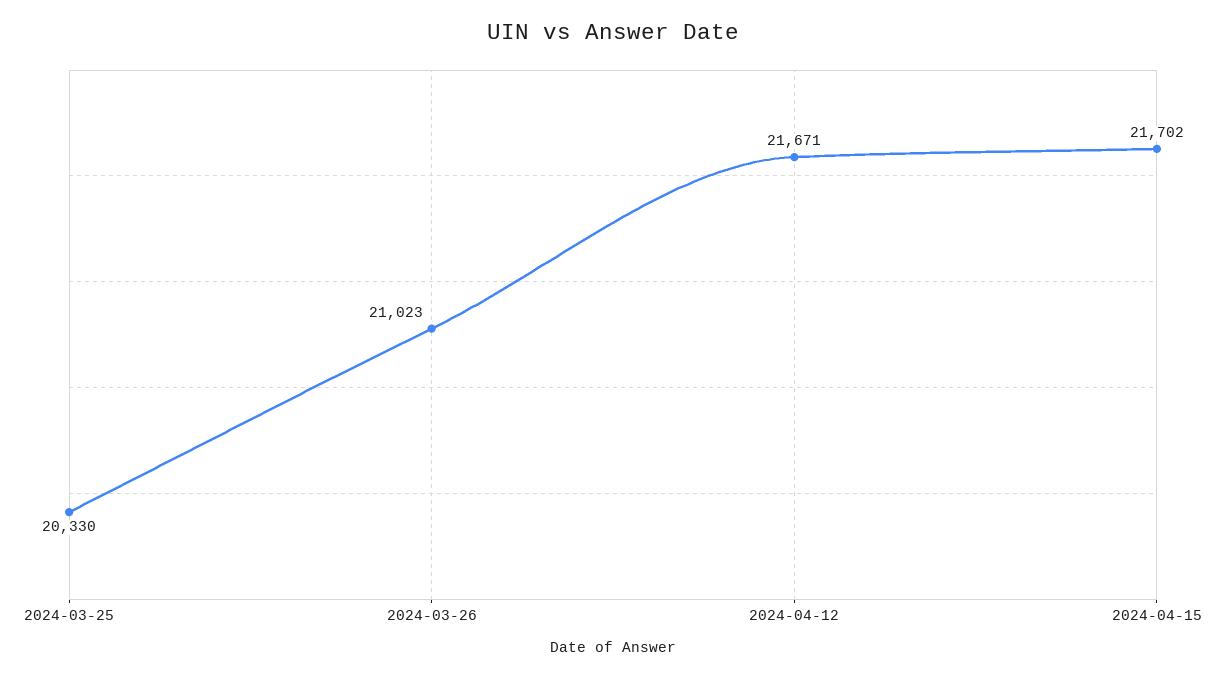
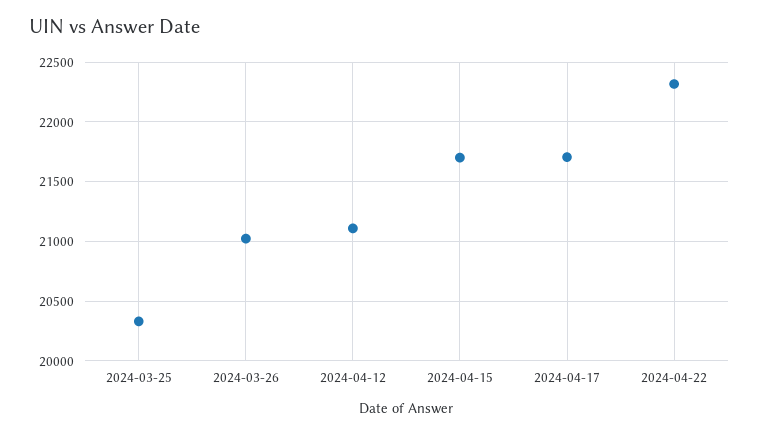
2024-04-12: 21671 -> 21100
2024-04-17: none -> 21700
2024-04-22: none -> 22300

